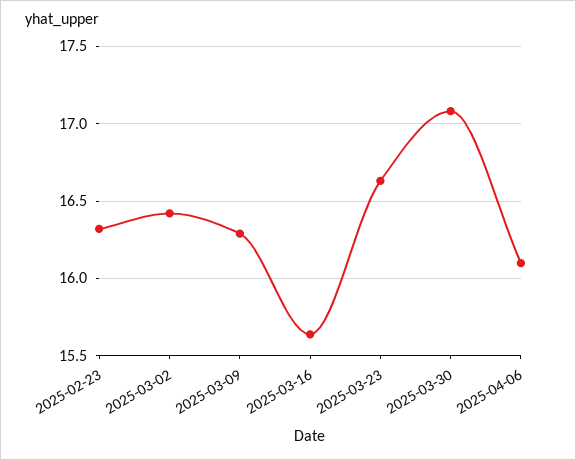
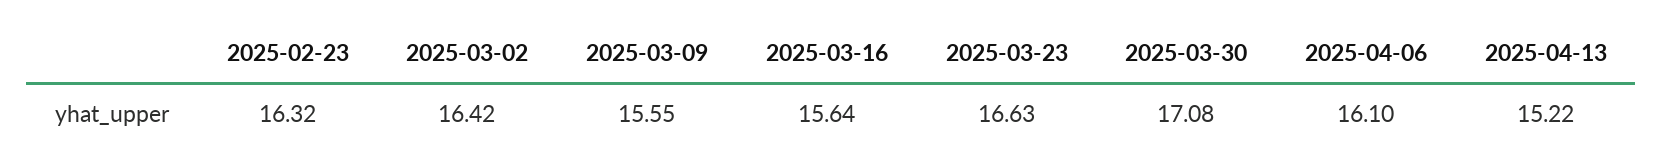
2025-03-09: 16.3 -> 15.55
2025-04-13: none -> 15.22

